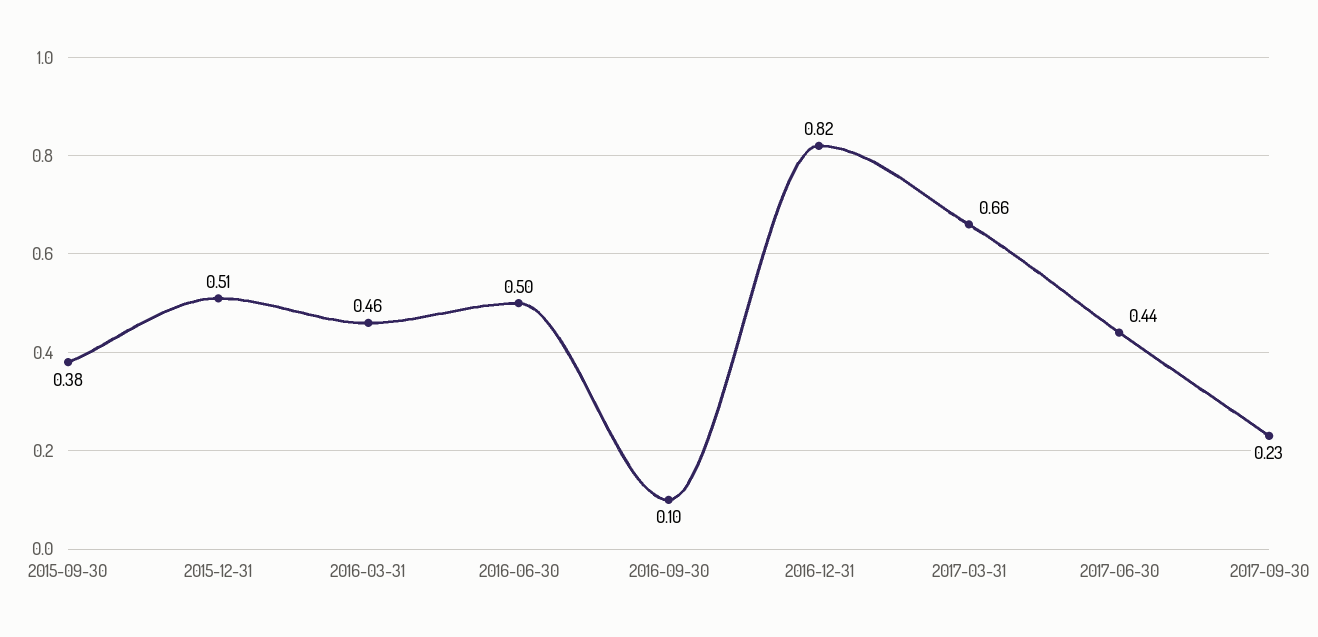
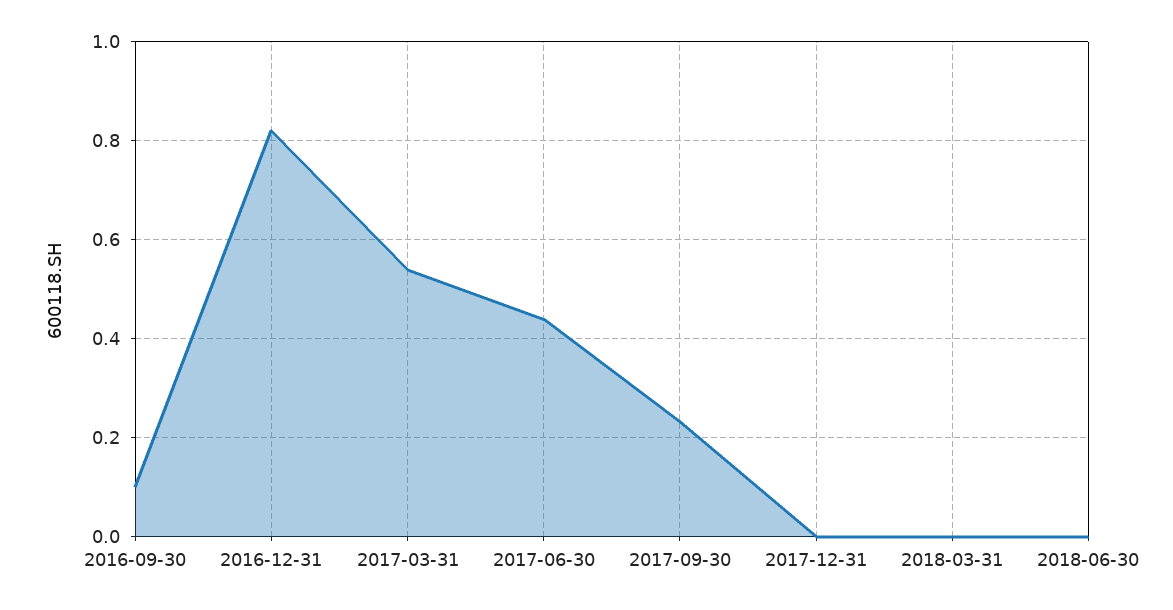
2015-09-30: 0.38 -> none
2015-12-31: 0.51 -> none
2016-03-31: 0.46 -> none
2016-06-30: 0.5 -> none
2017-03-31: 0.66 -> 0.54
2017-12-31: none -> 0
2018-03-31: none -> 0
2018-06-30: none -> 0

